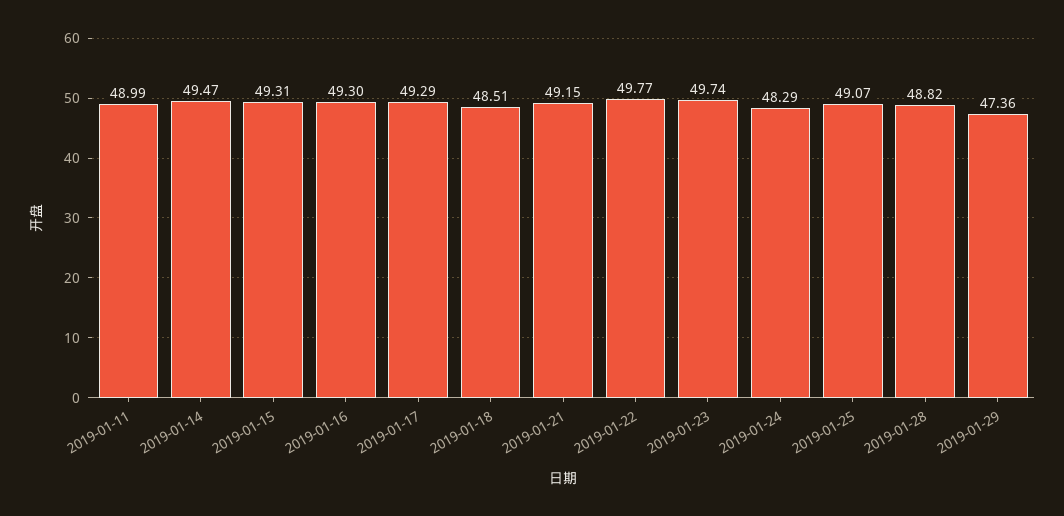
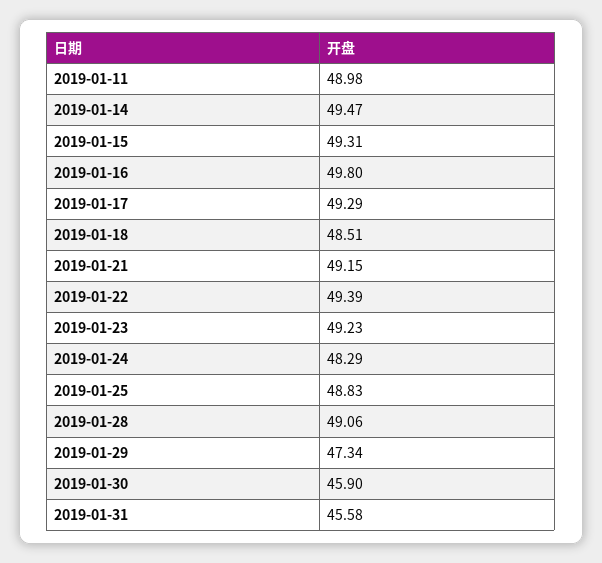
2019-01-11: 48.99 -> 48.98
2019-01-16: 49.3 -> 49.8
2019-01-22: 49.77 -> 49.39
2019-01-23: 49.74 -> 49.23
2019-01-25: 49.07 -> 48.83
2019-01-28: 48.82 -> 49.06
2019-01-29: 47.36 -> 47.34
2019-01-30: none -> 45.9
2019-01-31: none -> 45.58

